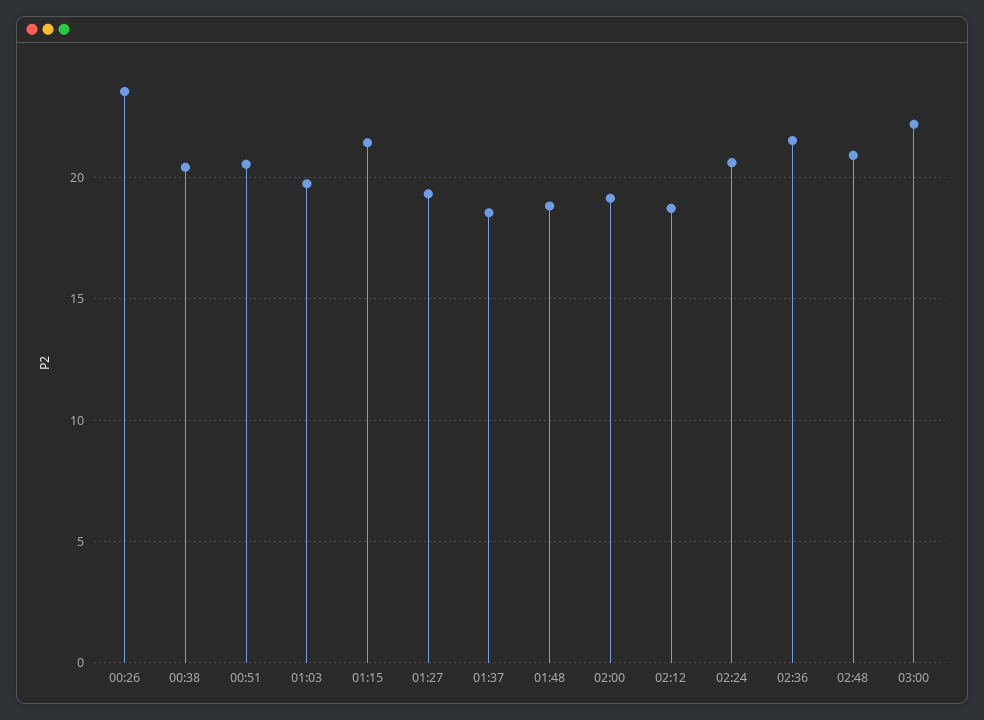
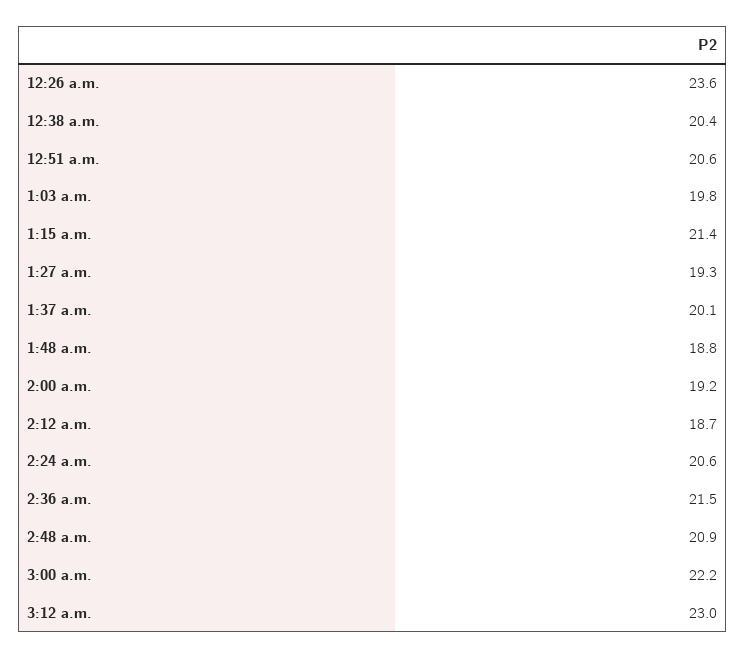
01:37: 18.5 -> 20.1
3:12 a.m.: none -> 23

